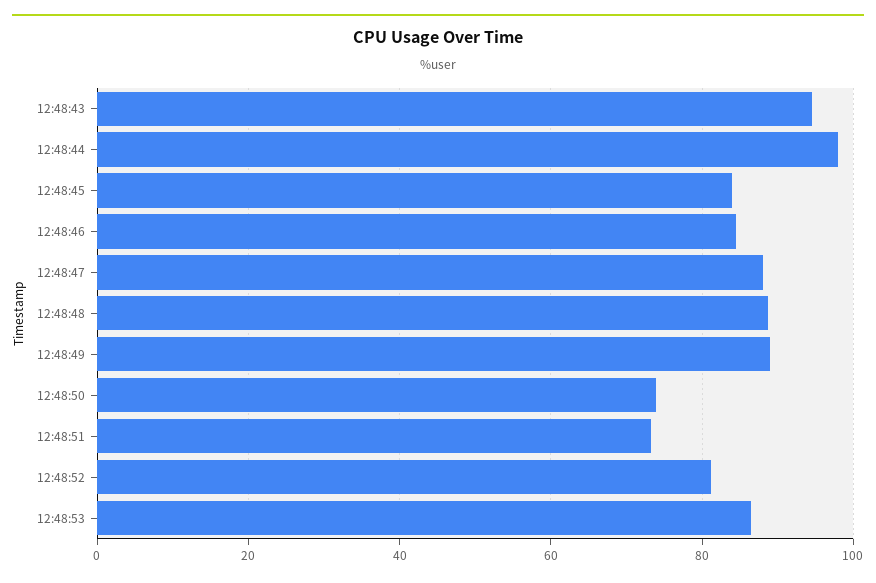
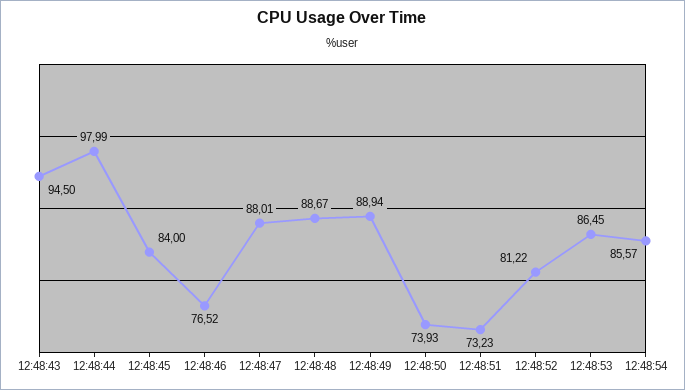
12:48:46: 84 -> 76.52
12:48:54: none -> 85.57

